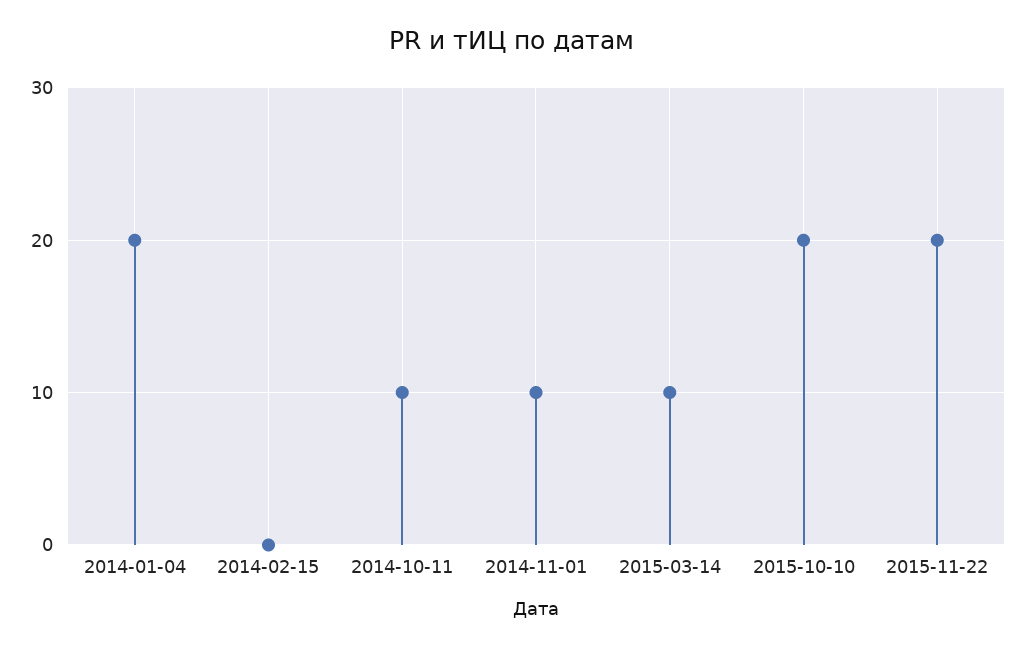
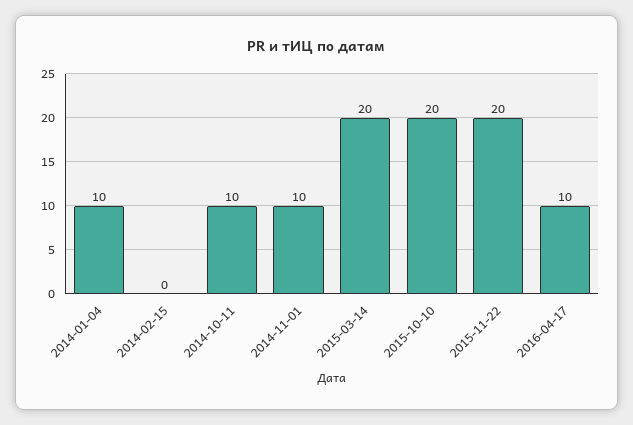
2014-01-04: 20 -> 10
2015-03-14: 10 -> 20
2016-04-17: none -> 10

